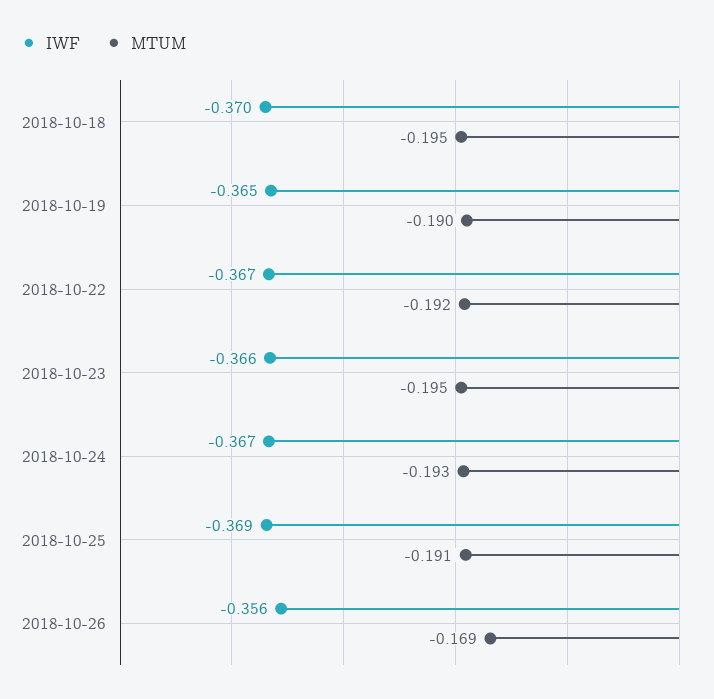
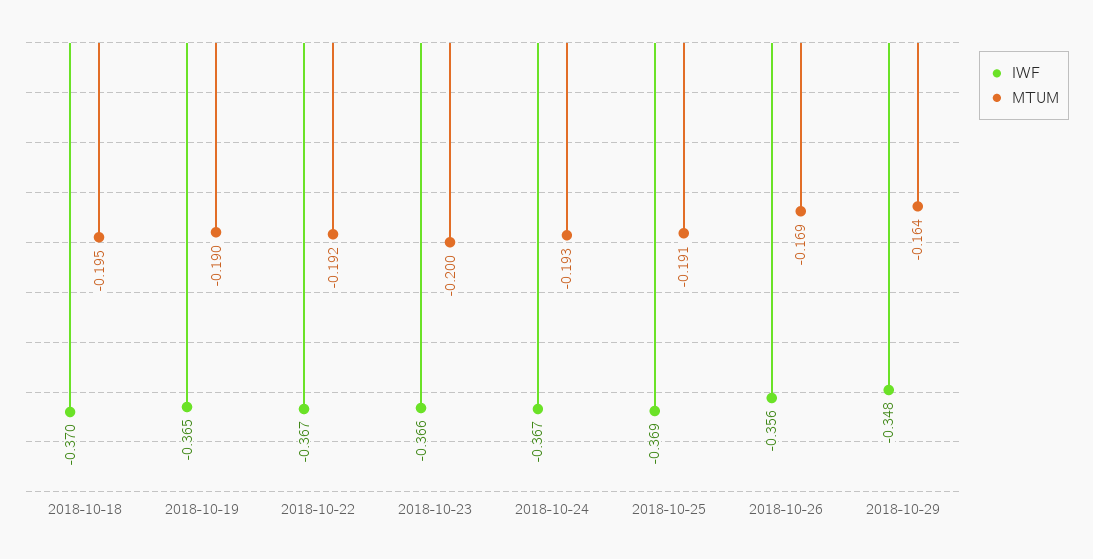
MTUM, 2018-10-23: -0.195 -> -0.2
IWF, 2018-10-29: none -> -0.348
MTUM, 2018-10-29: none -> -0.164

